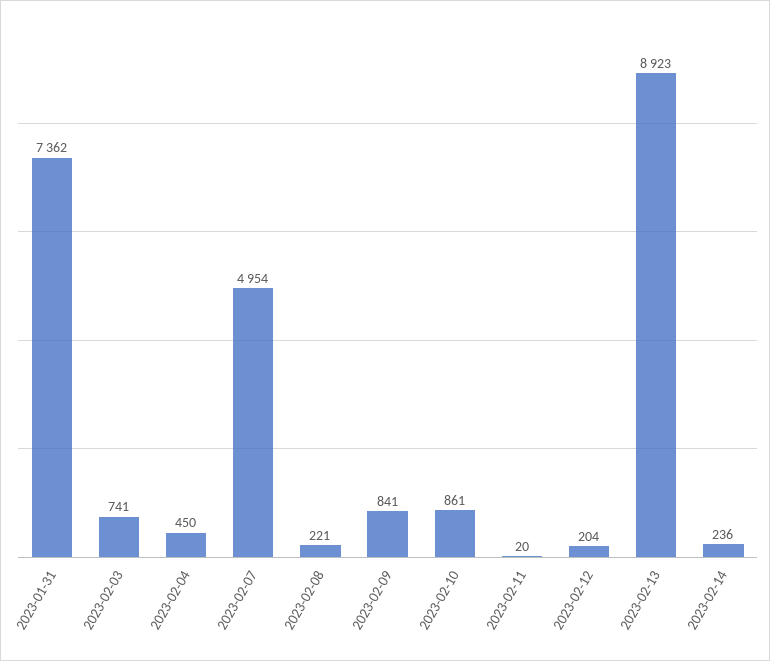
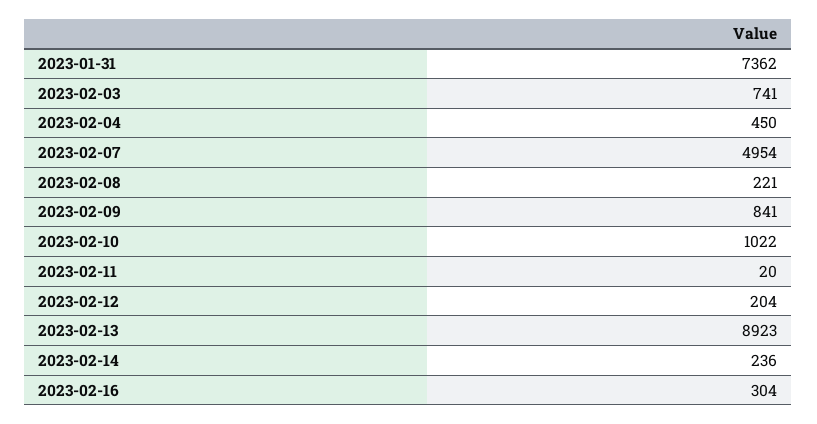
2023-02-10: 861 -> 1022
2023-02-16: none -> 304

